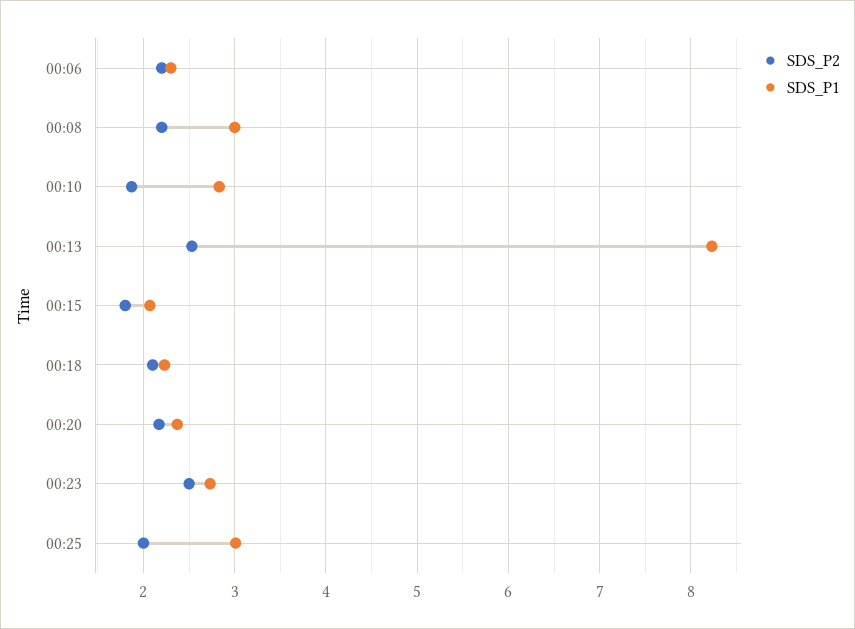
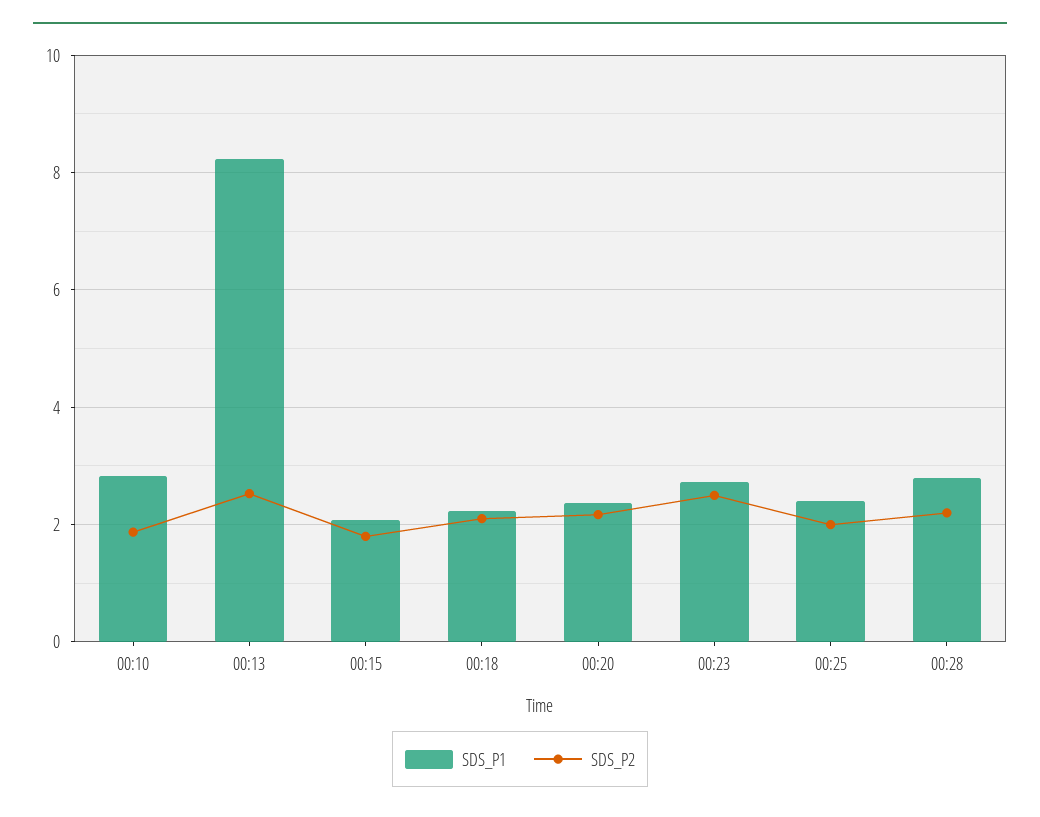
SDS_P2, 00:06: 2.2 -> none
SDS_P1, 00:06: 2.3 -> none
SDS_P2, 00:08: 2.2 -> none
SDS_P1, 00:08: 3 -> none
SDS_P1, 00:25: 3 -> 2.4
SDS_P1, 00:28: none -> 2.8
SDS_P2, 00:28: none -> 2.2

